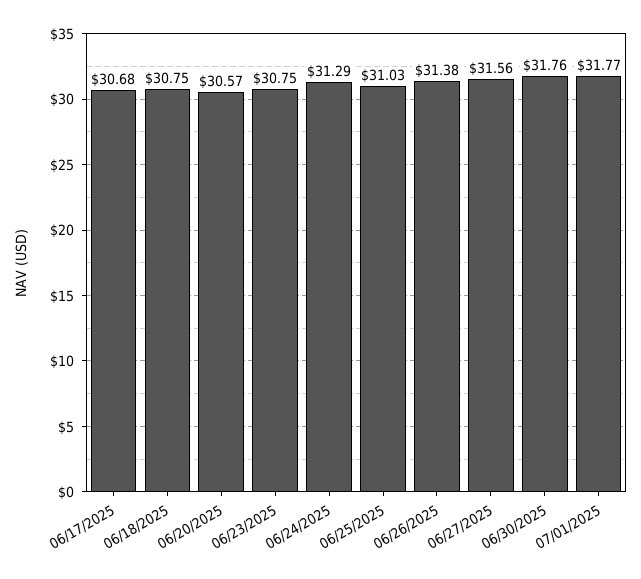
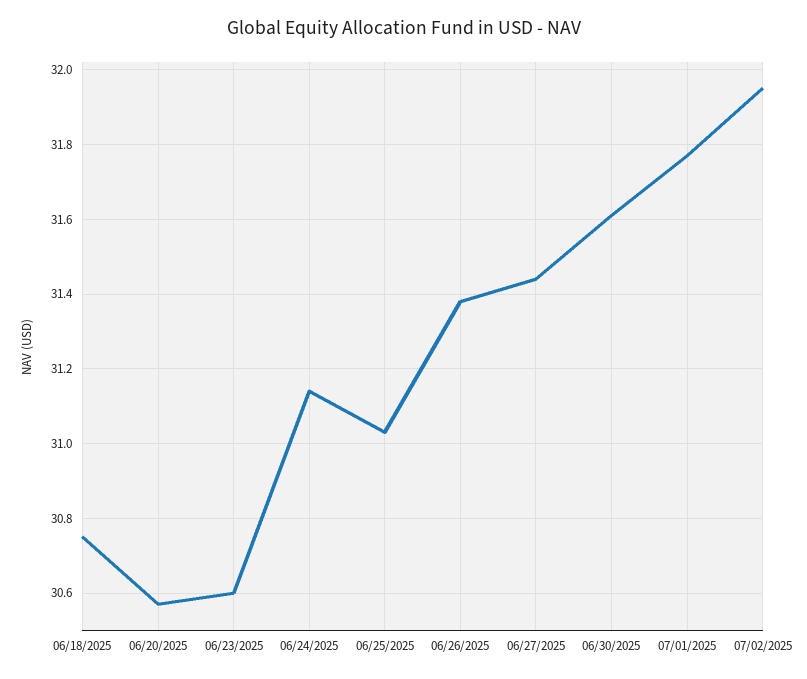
06/17/2025: 30.68 -> none
06/23/2025: 30.75 -> 30.6
06/24/2025: 31.29 -> 31.15
06/27/2025: 31.56 -> 31.45
06/30/2025: 31.76 -> 31.6
07/02/2025: none -> 31.95

